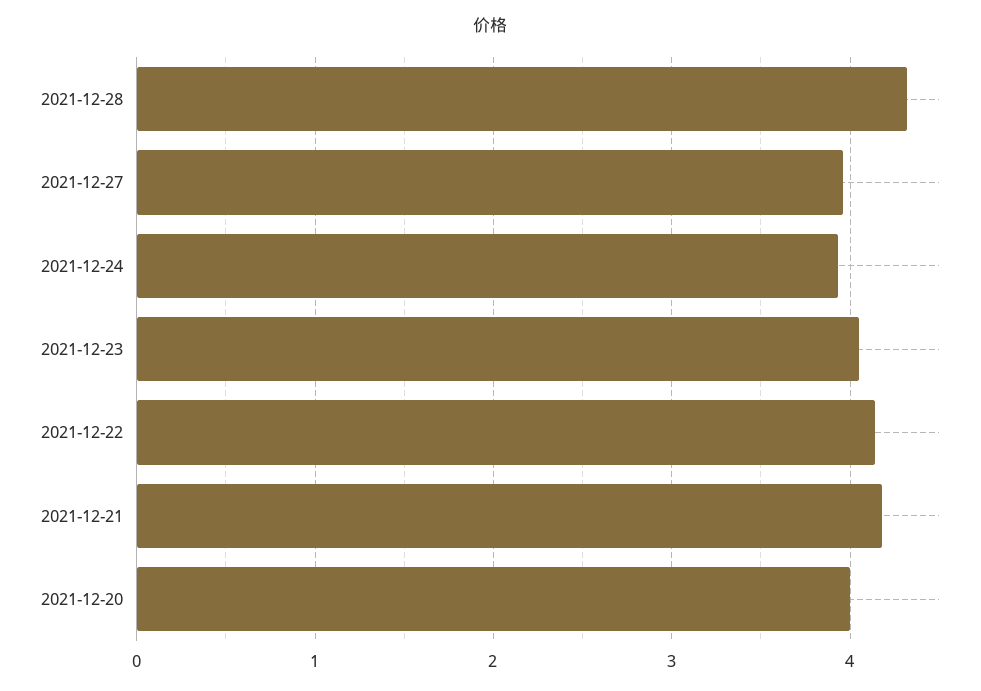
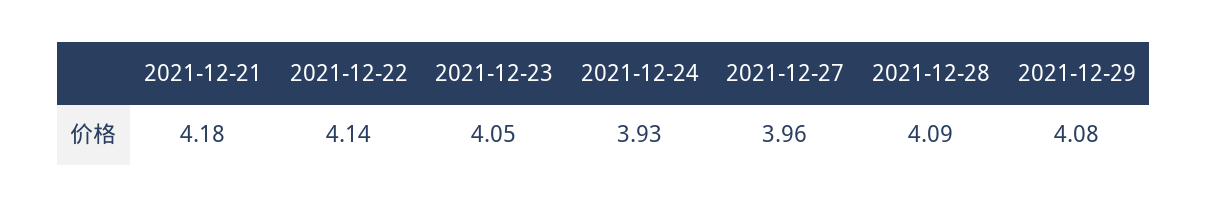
2021-12-28: 4.3 -> 4.09
2021-12-20: 4 -> none
2021-12-29: none -> 4.08

